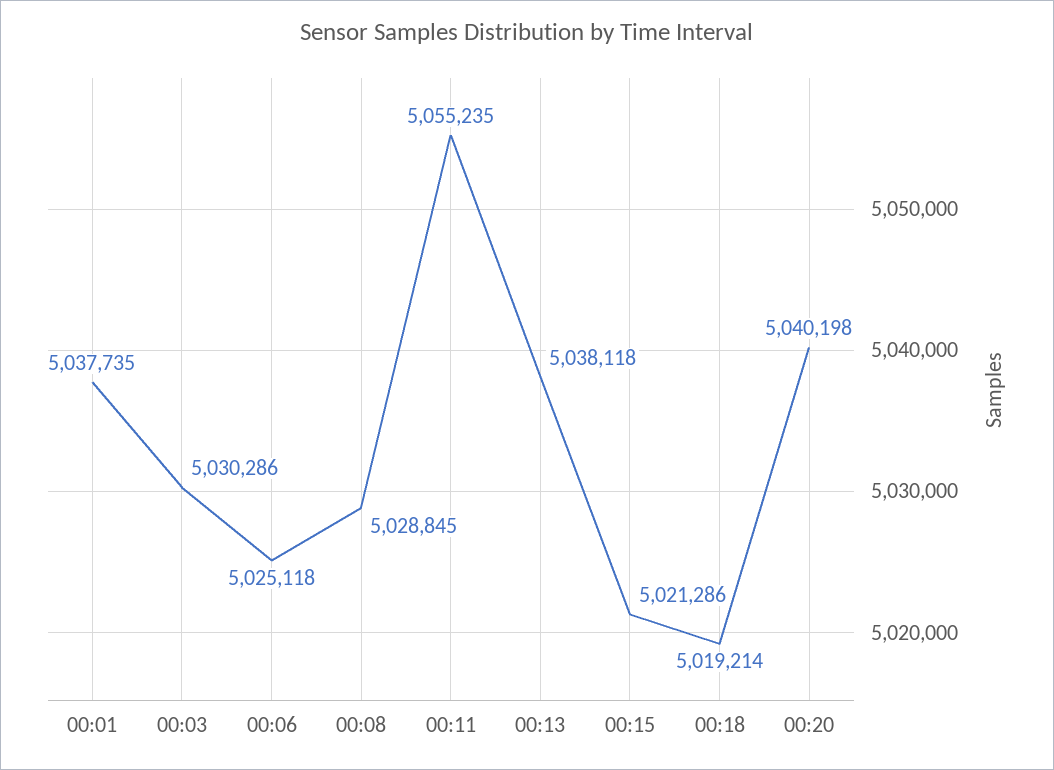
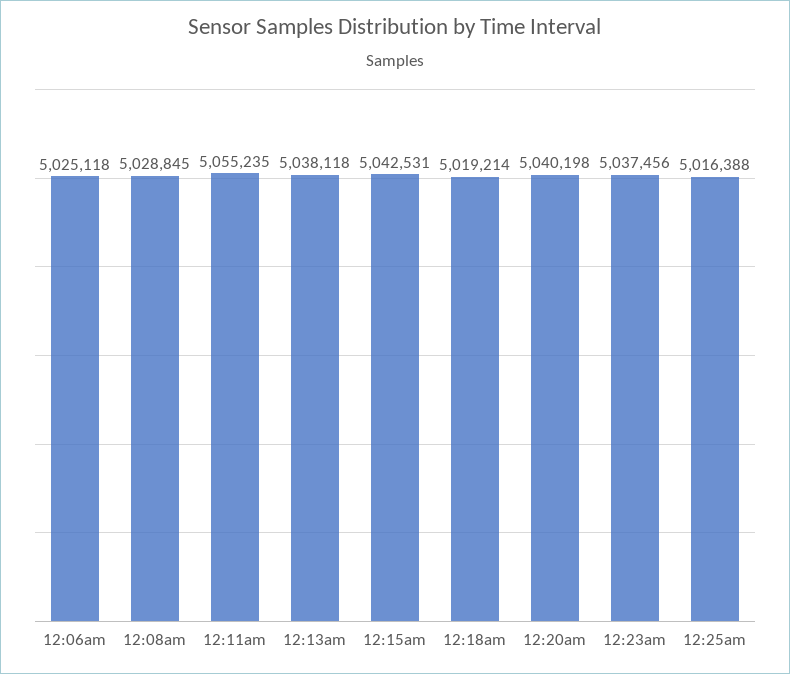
00:01: 5037735 -> none
00:03: 5030286 -> none
00:15: 5021286 -> 5042531
12:23am: none -> 5037456
12:25am: none -> 5016388

